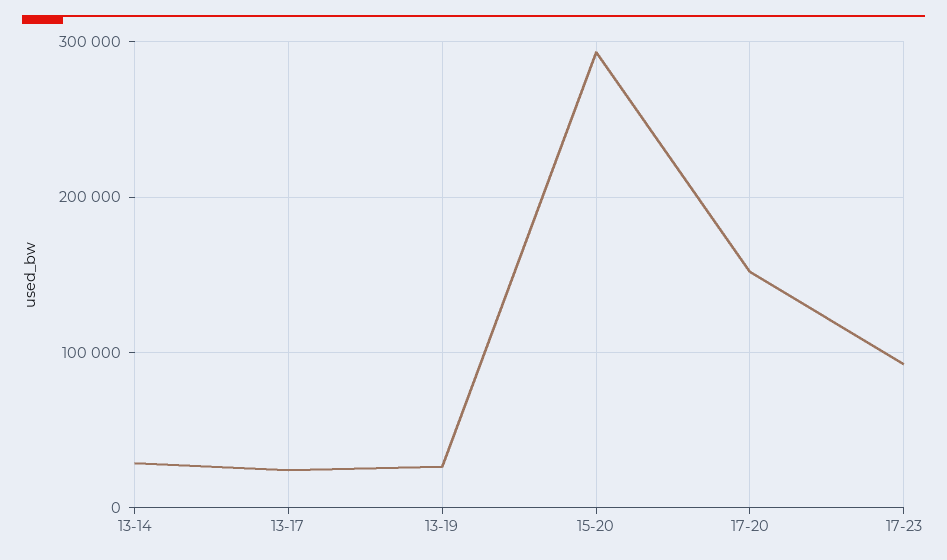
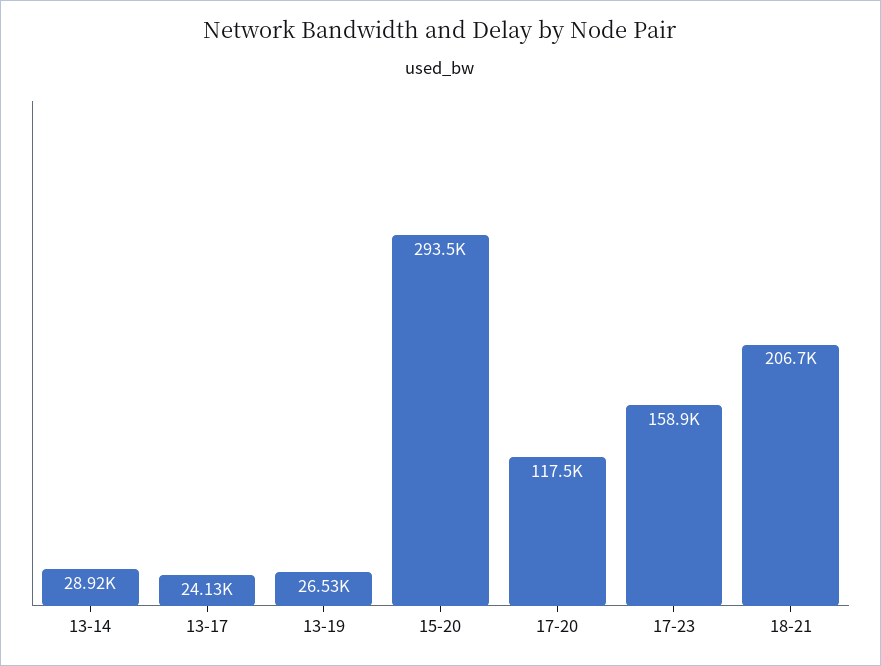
17-20: 150000 -> 117500
17-23: 90000 -> 158900
18-21: none -> 206700

